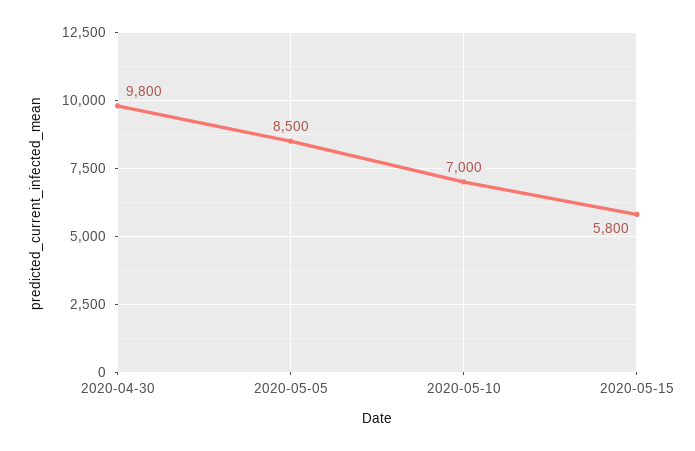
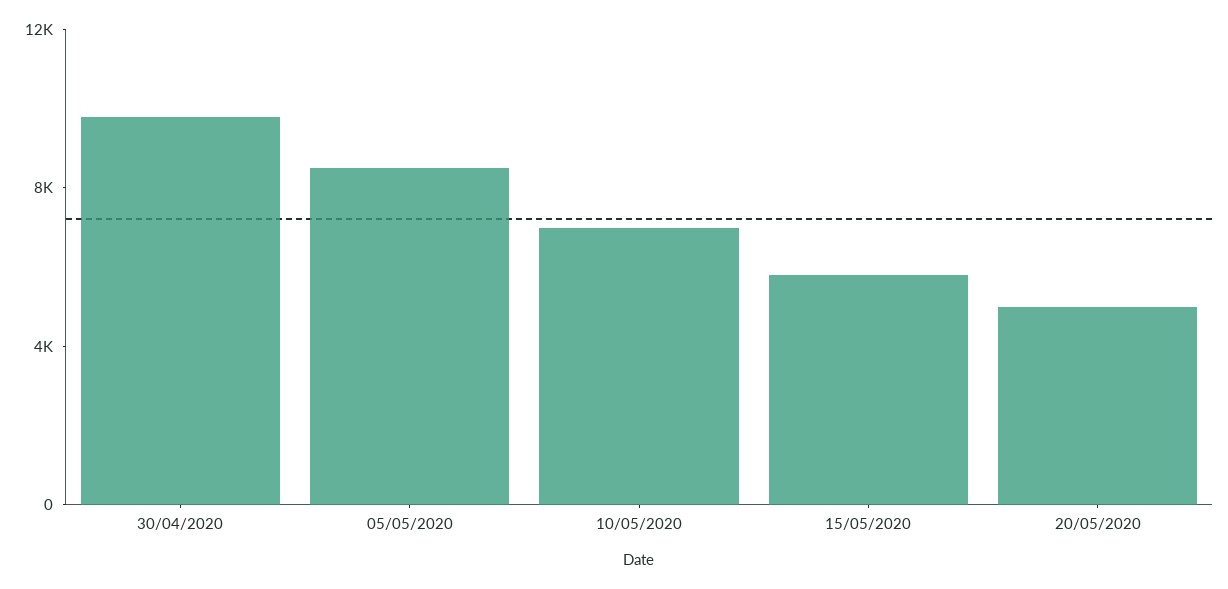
20/05/2020: none -> 5000

